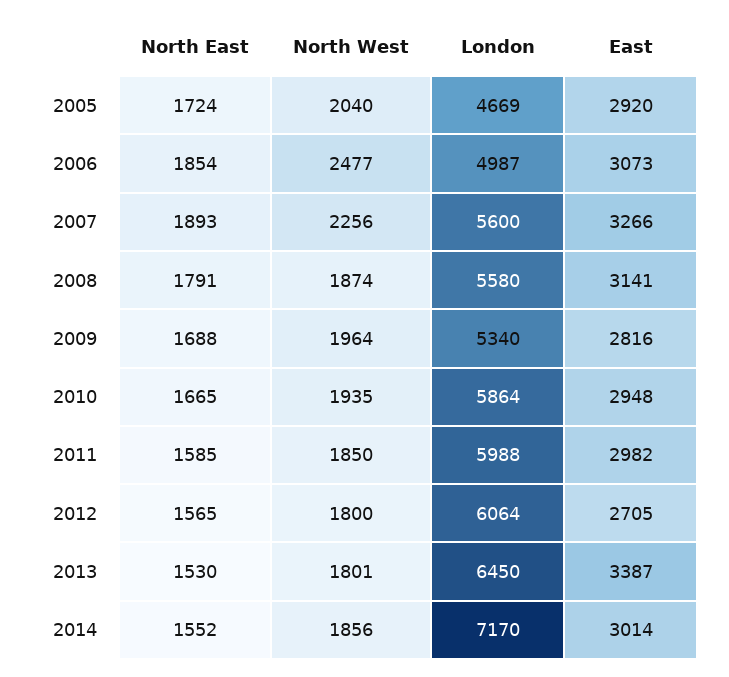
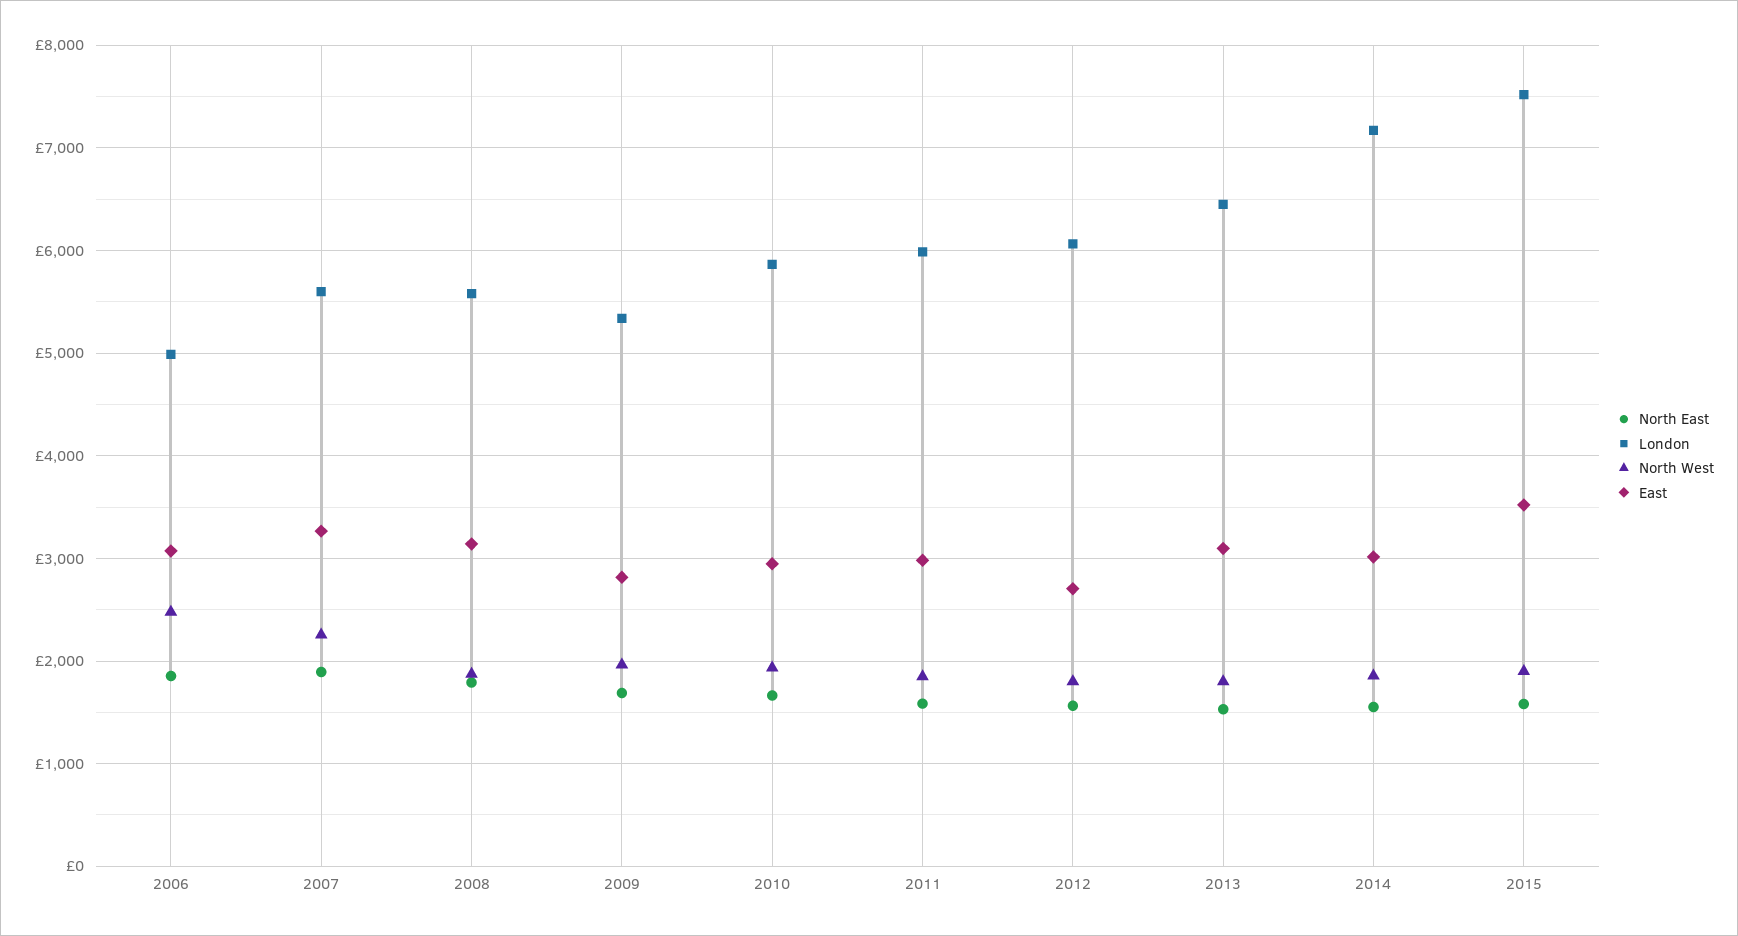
North East, 2005: 1724 -> none
North West, 2005: 2040 -> none
London, 2005: 4669 -> none
East, 2005: 2920 -> none
East, 2013: 3387 -> 3100
North East, 2015: none -> 1600
London, 2015: none -> 7500
North West, 2015: none -> 1900
East, 2015: none -> 3500

